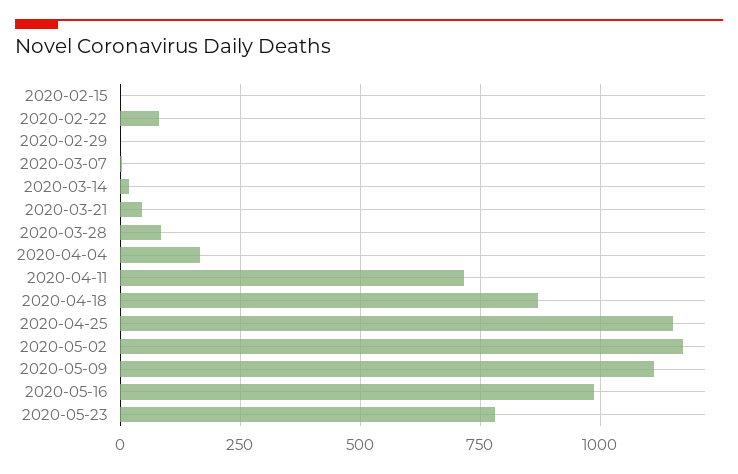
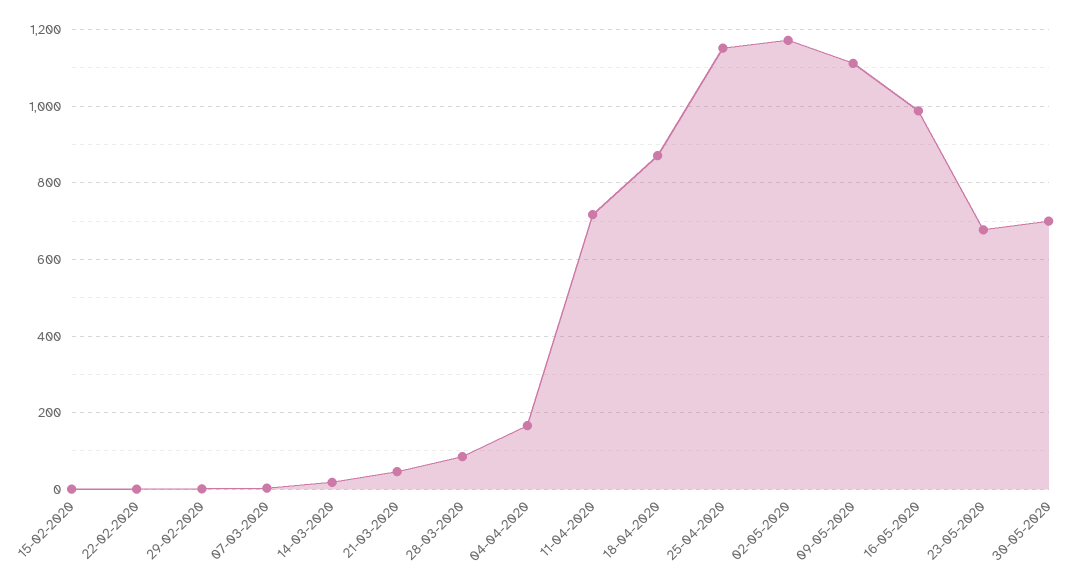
2020-02-22: 75 -> 0
2020-05-23: 775 -> 680
30-05-2020: none -> 700

